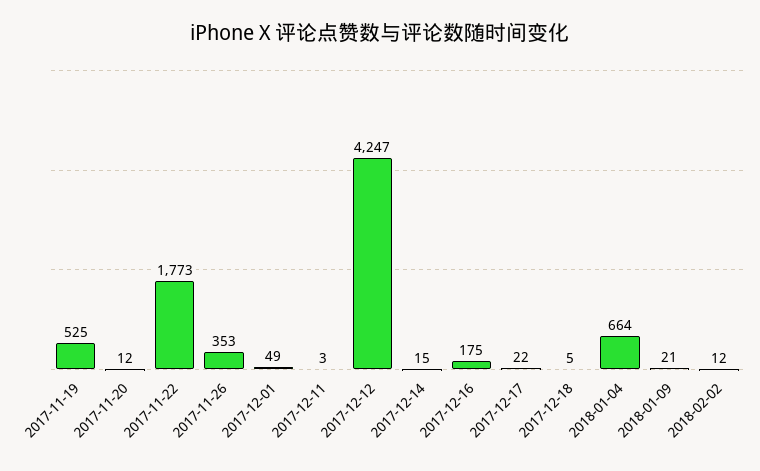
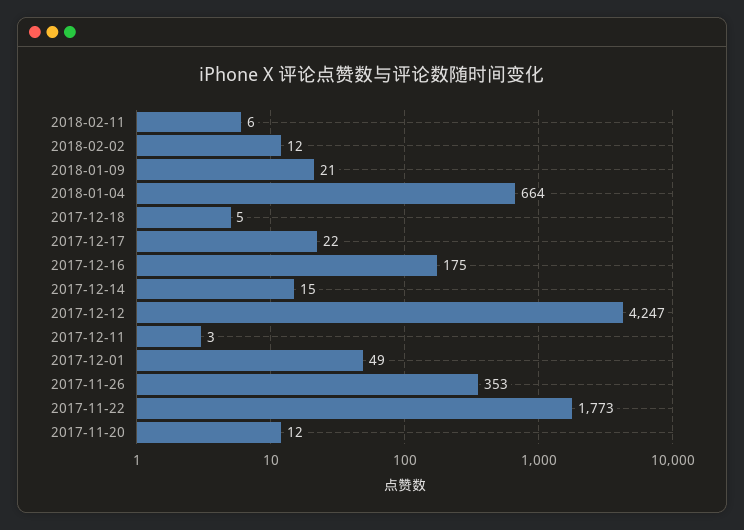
2017-11-19: 525 -> none
2018-02-11: none -> 6

